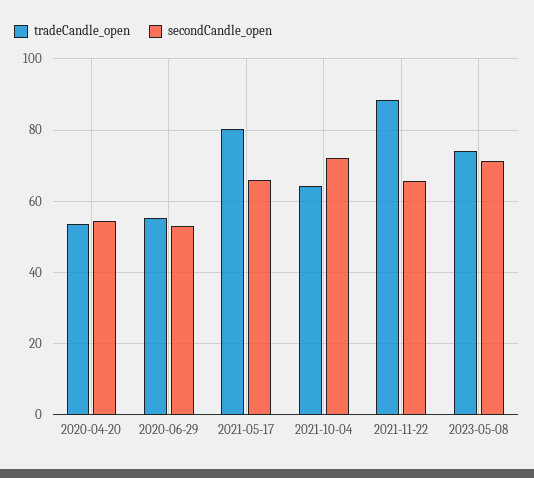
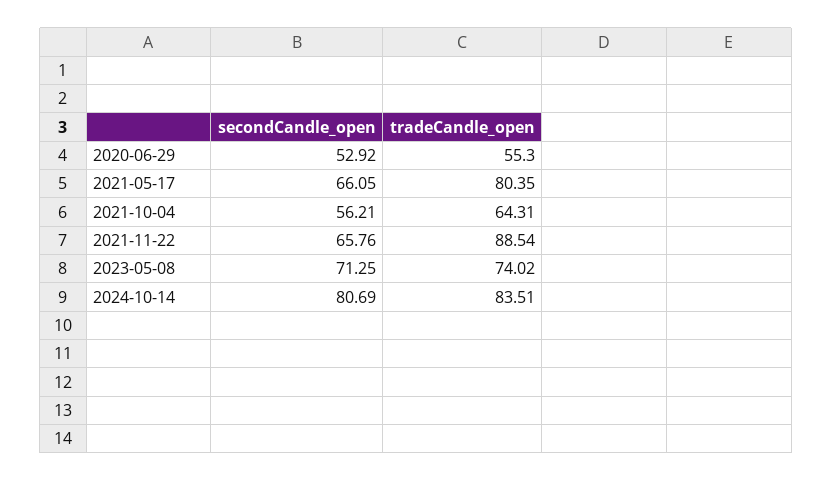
tradeCandle_open, 2020-04-20: 54 -> none
secondCandle_open, 2020-04-20: 54 -> none
secondCandle_open, 2021-10-04: 72 -> 56.21
secondCandle_open, 2024-10-14: none -> 80.69
tradeCandle_open, 2024-10-14: none -> 83.51

